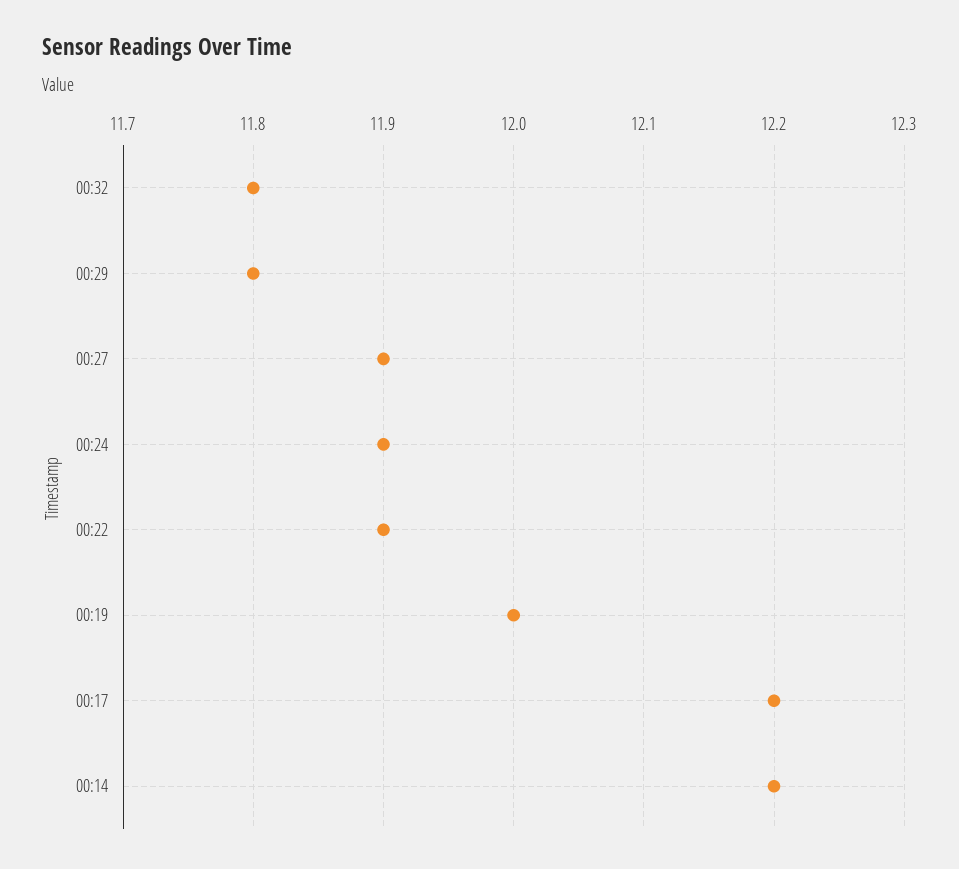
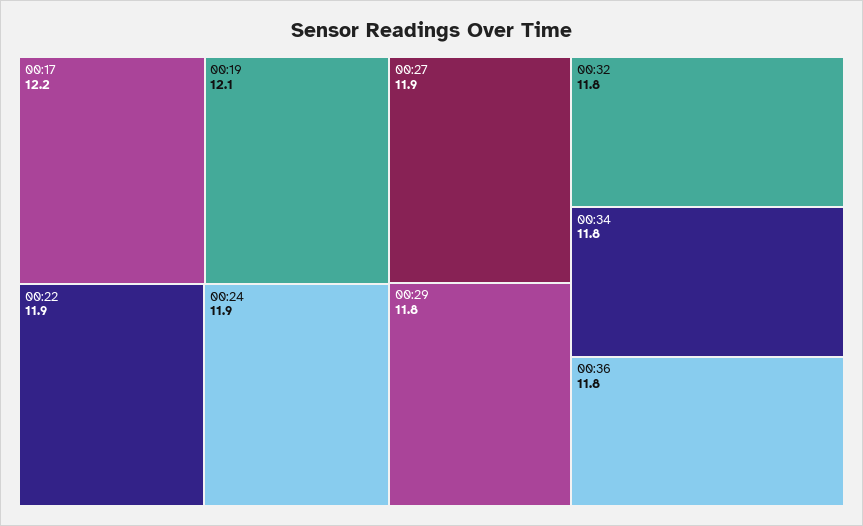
00:19: 12 -> 12.1
00:14: 12.2 -> none
00:34: none -> 11.8
00:36: none -> 11.8

